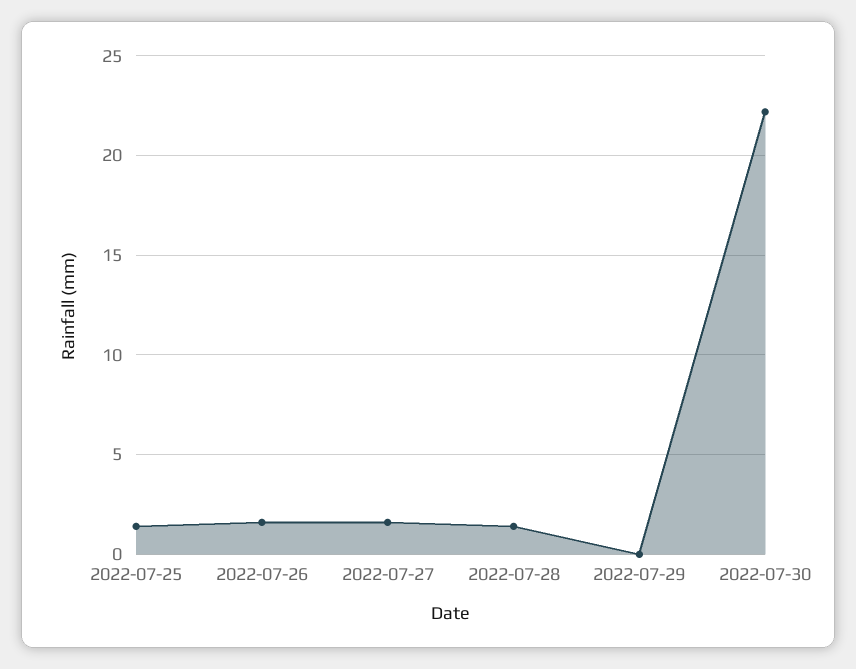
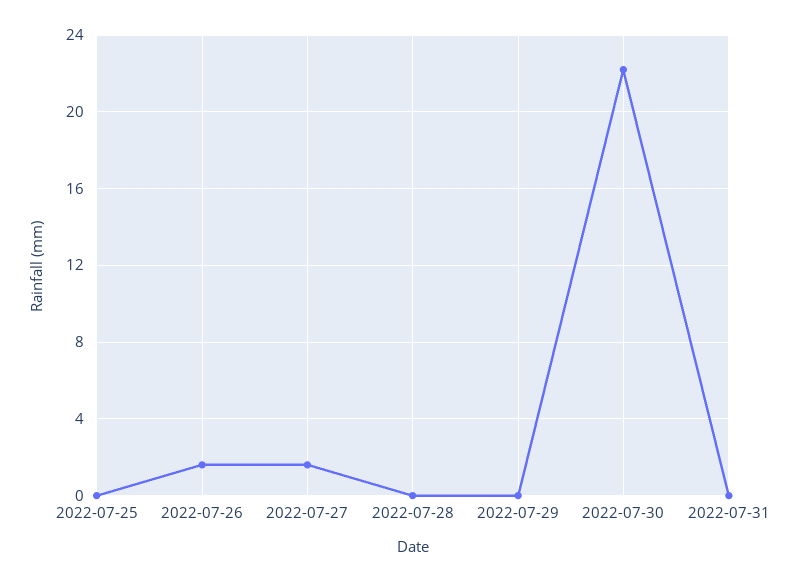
2022-07-25: 1.5 -> 0
2022-07-28: 1.5 -> 0
2022-07-31: none -> 0

